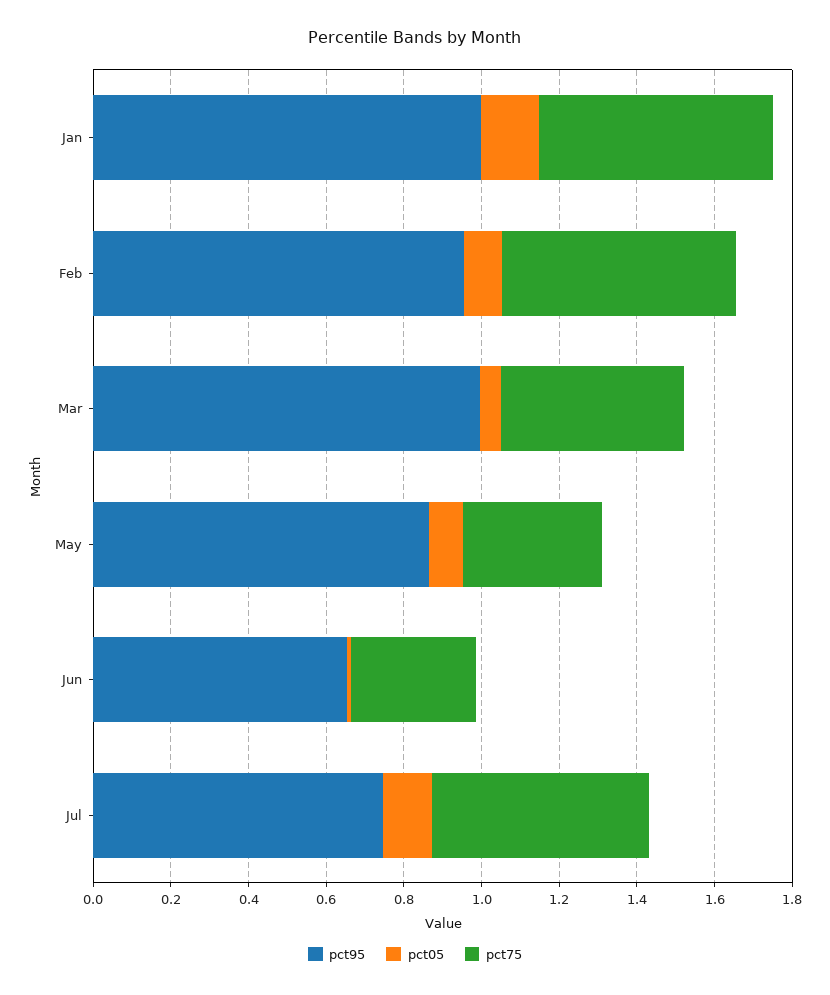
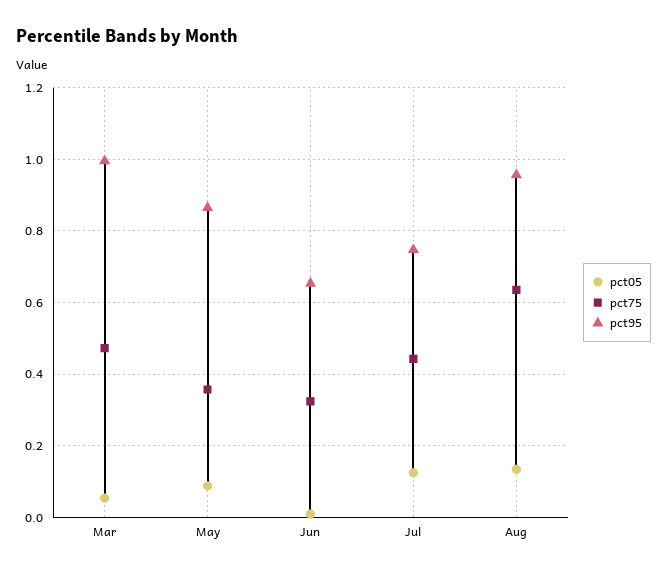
pct95, Jan: 1 -> none
pct05, Jan: 0.15 -> none
pct75, Jan: 0.6 -> none
pct95, Feb: 0.95 -> none
pct05, Feb: 0.1 -> none
pct75, Feb: 0.6 -> none
pct75, Jul: 0.55 -> 0.44
pct05, Aug: none -> 0.14
pct75, Aug: none -> 0.64
pct95, Aug: none -> 0.96

